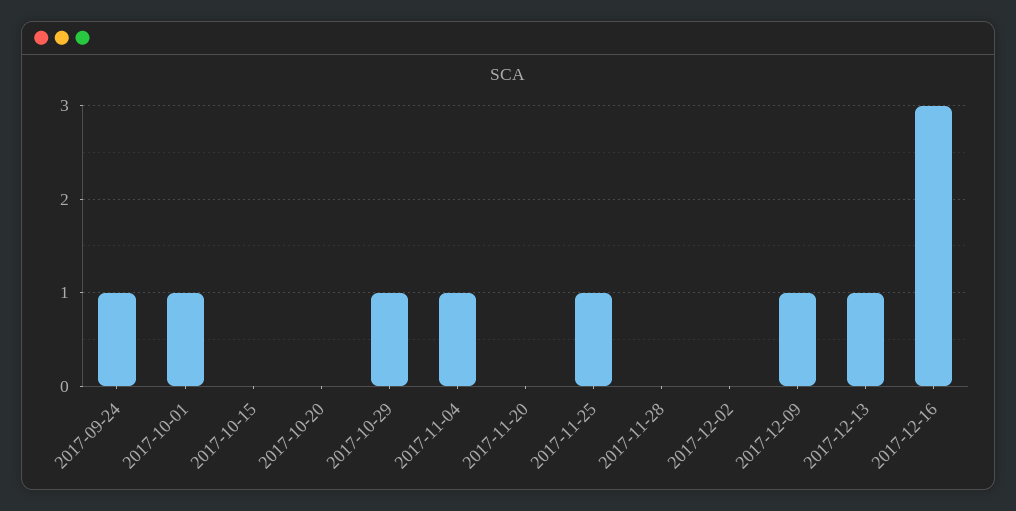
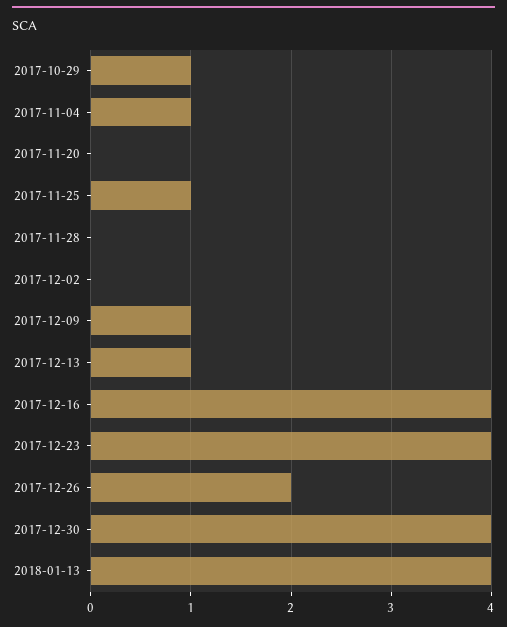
2017-09-24: 1 -> none
2017-10-01: 1 -> none
2017-10-15: 0 -> none
2017-10-20: 0 -> none
2017-12-16: 3 -> 4
2017-12-23: none -> 4
2017-12-26: none -> 2
2017-12-30: none -> 4
2018-01-13: none -> 4

